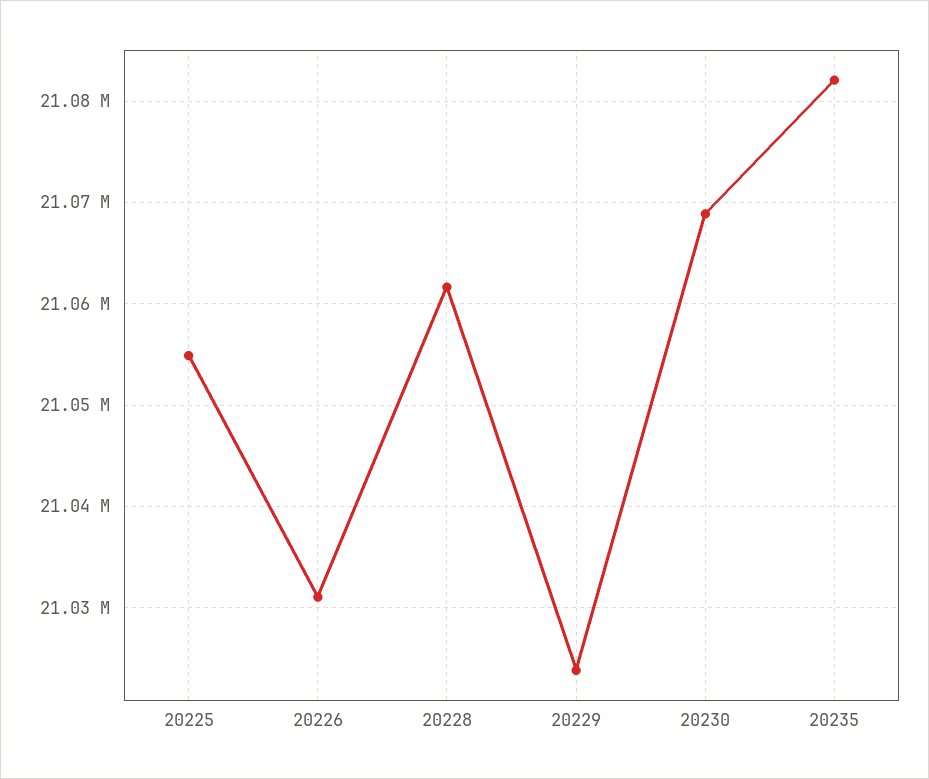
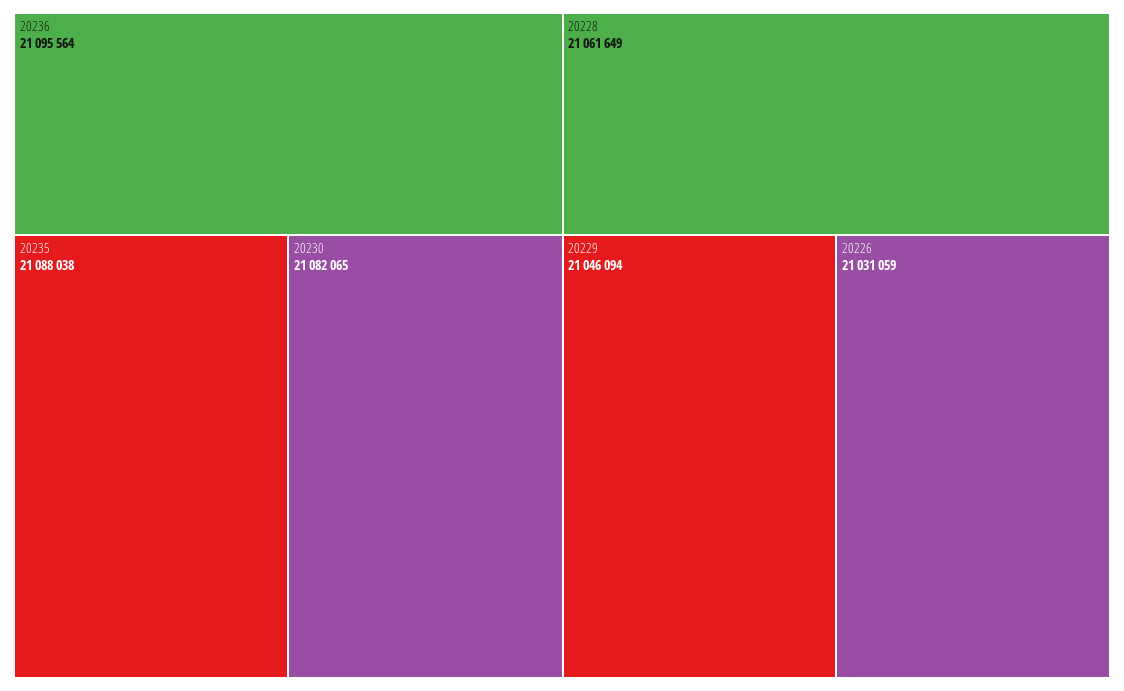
20225: 21055000 -> none
20229: 21024000 -> 21046094
20230: 21069000 -> 21082065
20235: 21082000 -> 21088038
20236: none -> 21095564

